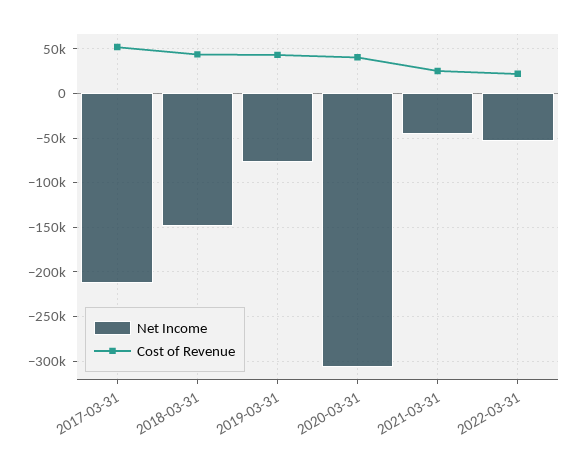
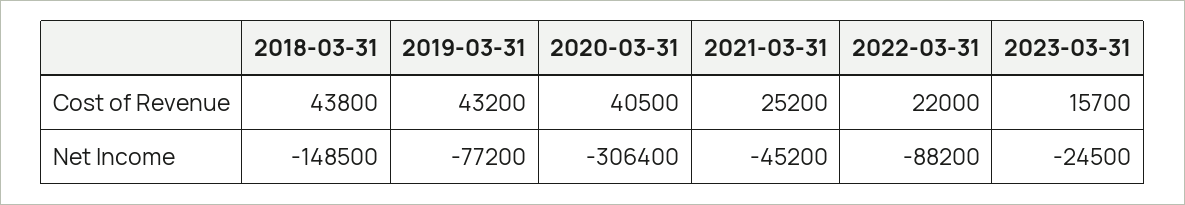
Net Income, 2017-03-31: -210000 -> none
Cost of Revenue, 2017-03-31: 50000 -> none
Net Income, 2022-03-31: -50000 -> -88200
Cost of Revenue, 2023-03-31: none -> 15700
Net Income, 2023-03-31: none -> -24500

